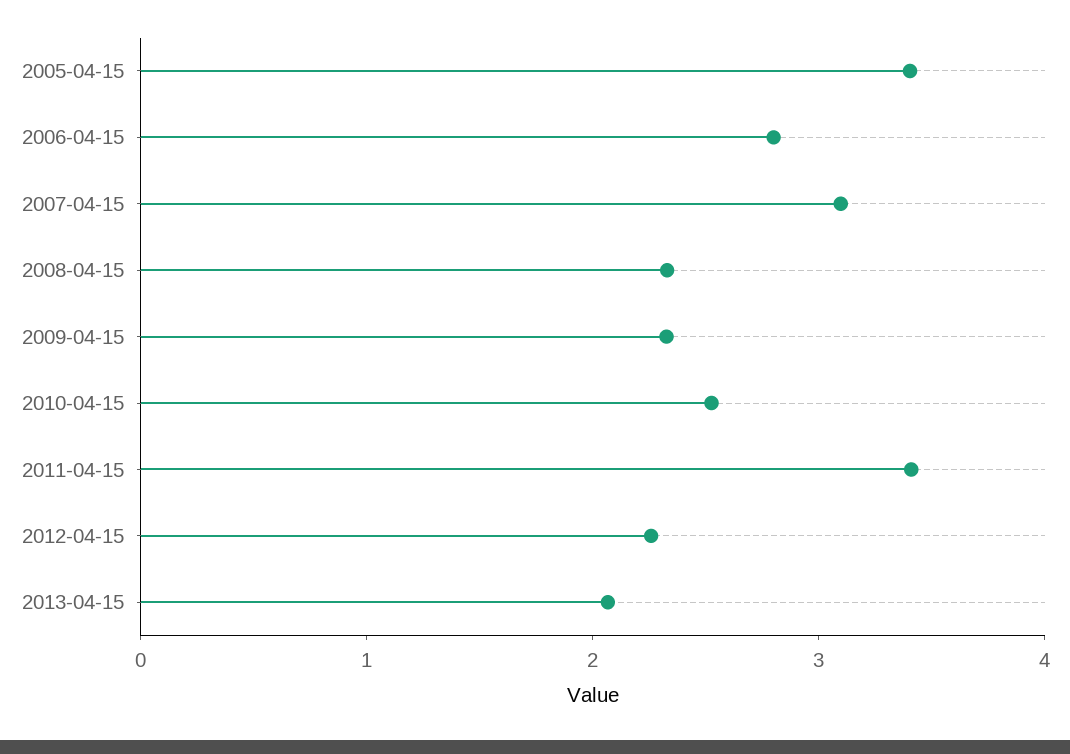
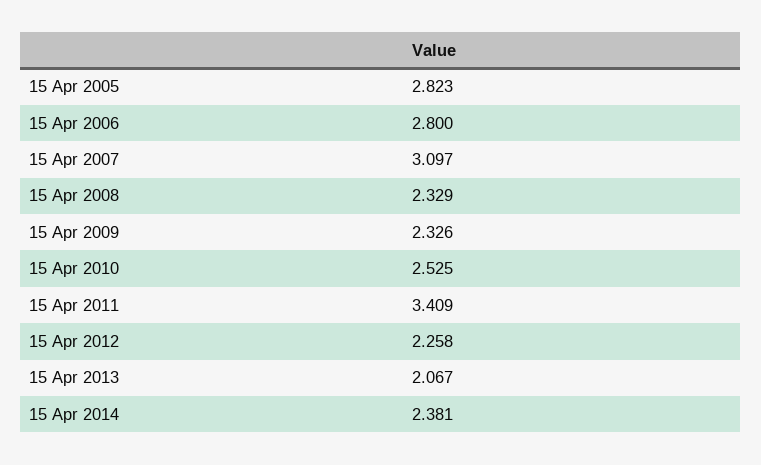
2005-04-15: 3.4 -> 2.823
15 Apr 2014: none -> 2.381

